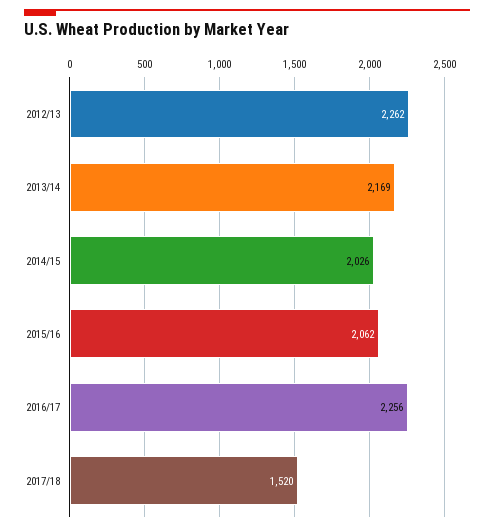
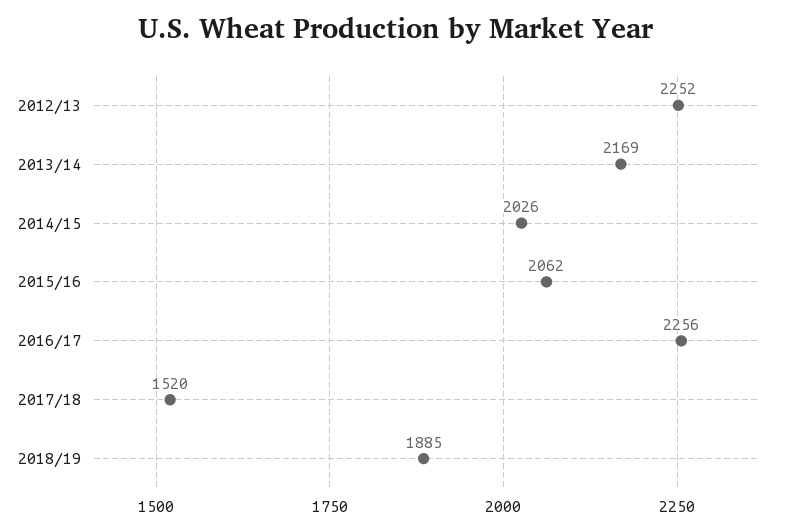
2012/13: 2262 -> 2252
2018/19: none -> 1885

